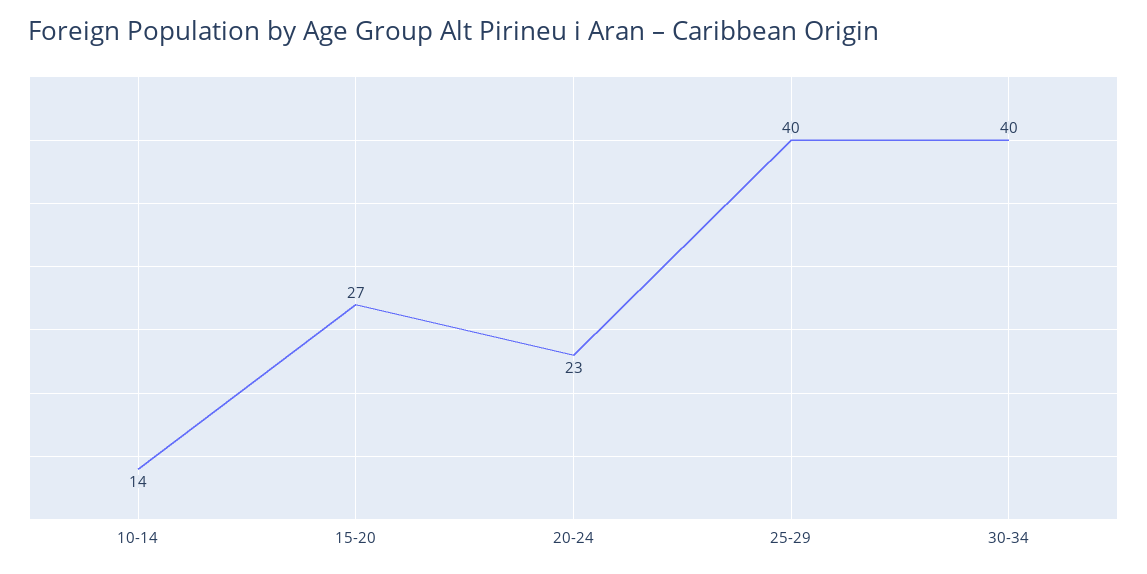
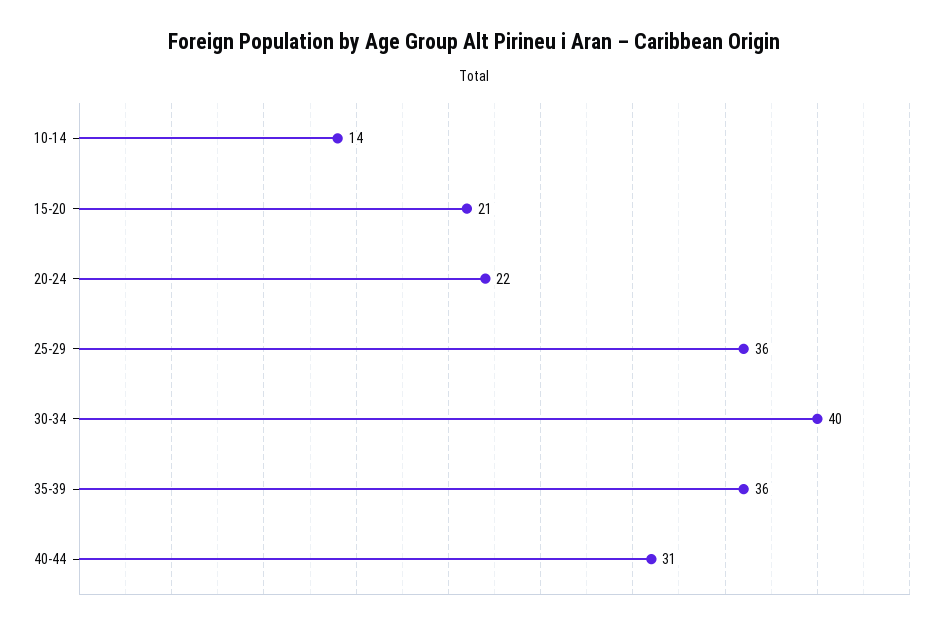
15-20: 27 -> 21
20-24: 23 -> 22
25-29: 40 -> 36
35-39: none -> 36
40-44: none -> 31

